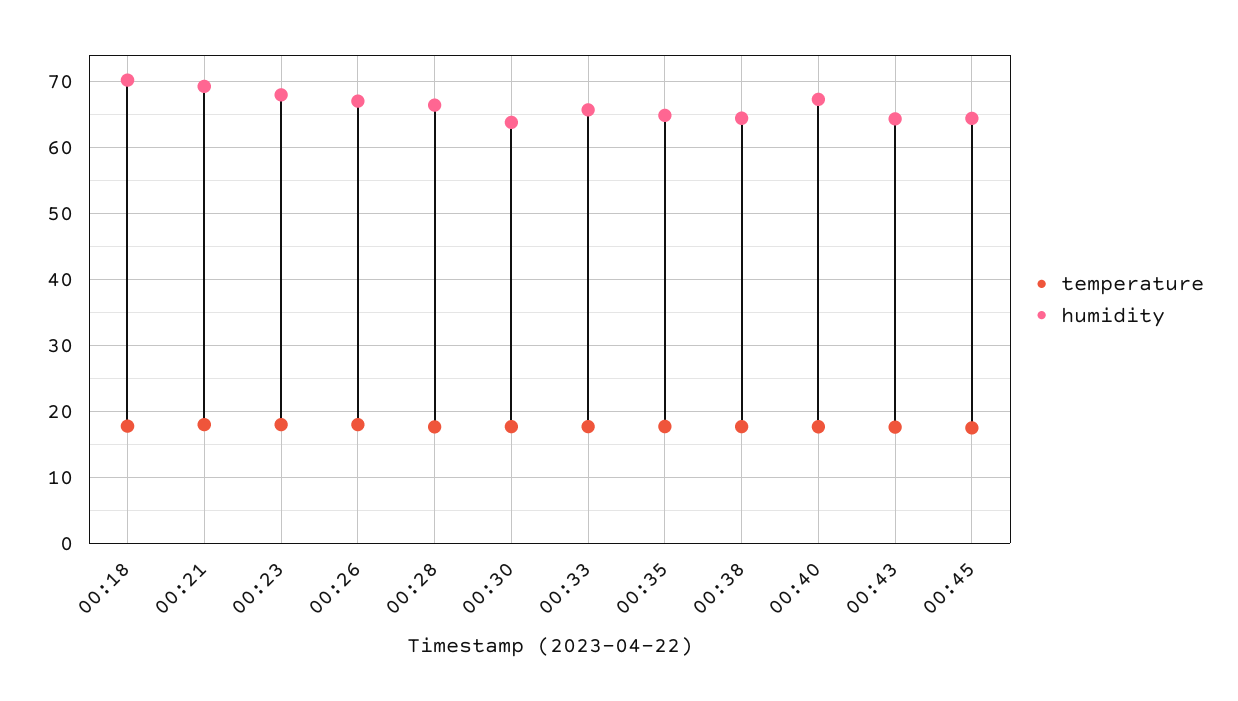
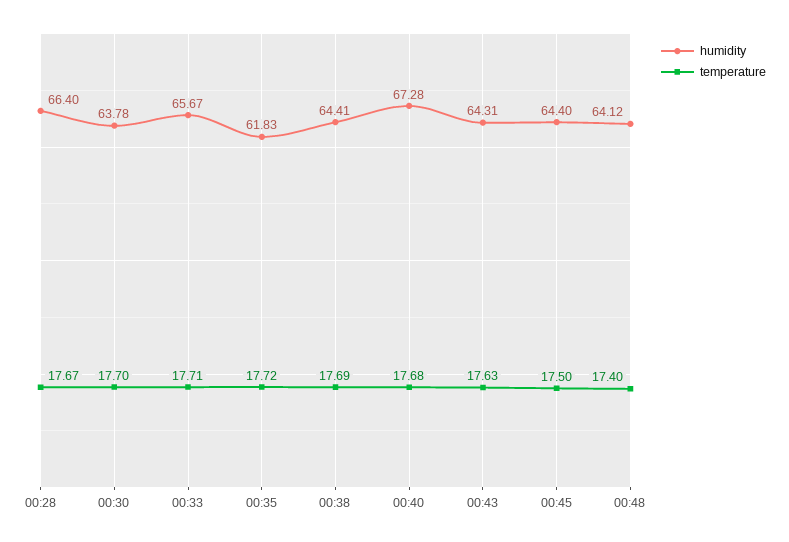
temperature, 00:18: 18 -> none
humidity, 00:18: 70 -> none
temperature, 00:21: 18 -> none
humidity, 00:21: 69 -> none
temperature, 00:23: 18 -> none
humidity, 00:23: 68 -> none
temperature, 00:26: 18 -> none
humidity, 00:26: 67 -> none
humidity, 00:35: 65 -> 61.83
humidity, 00:48: none -> 64.12
temperature, 00:48: none -> 17.4

